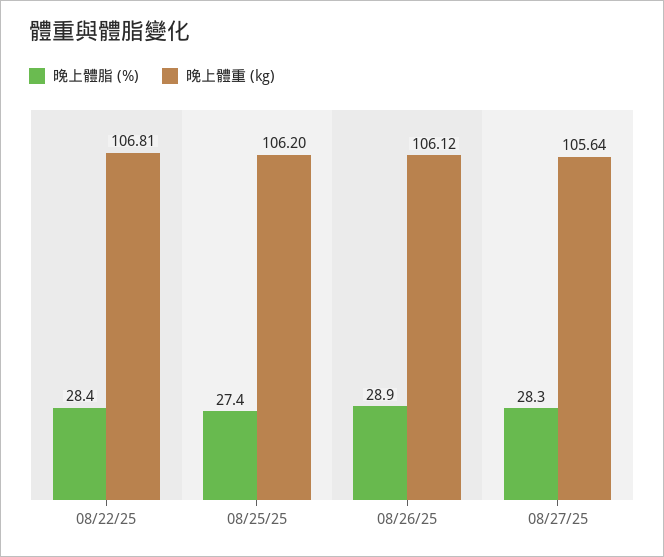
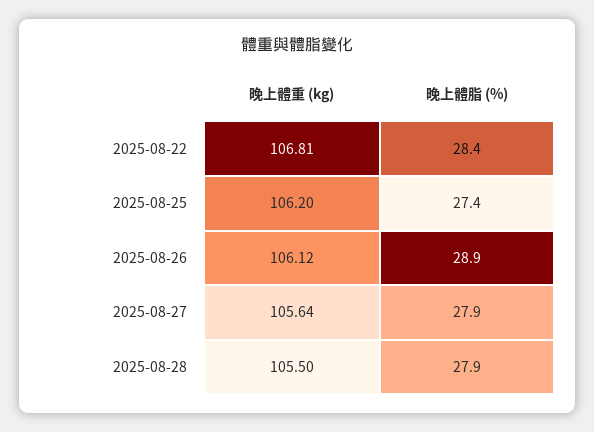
晚上體脂 (%), 08/27/25: 28.3 -> 27.9
晚上體重 (kg), 2025-08-28: none -> 105.5
晚上體脂 (%), 2025-08-28: none -> 27.9

